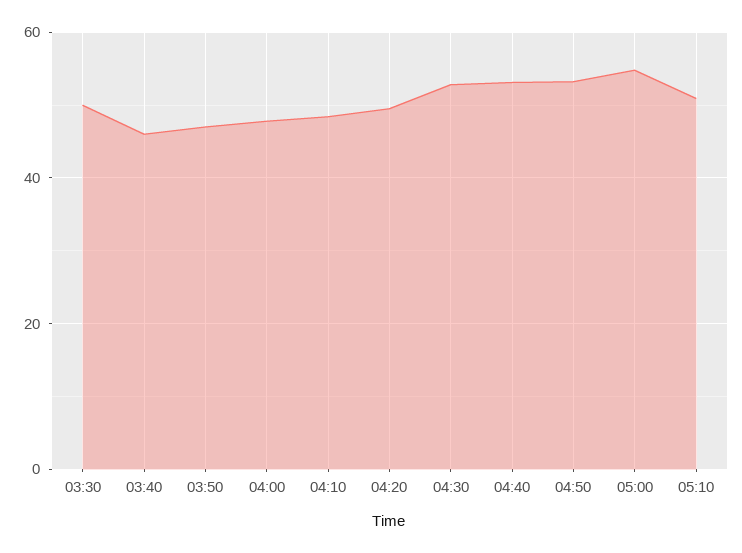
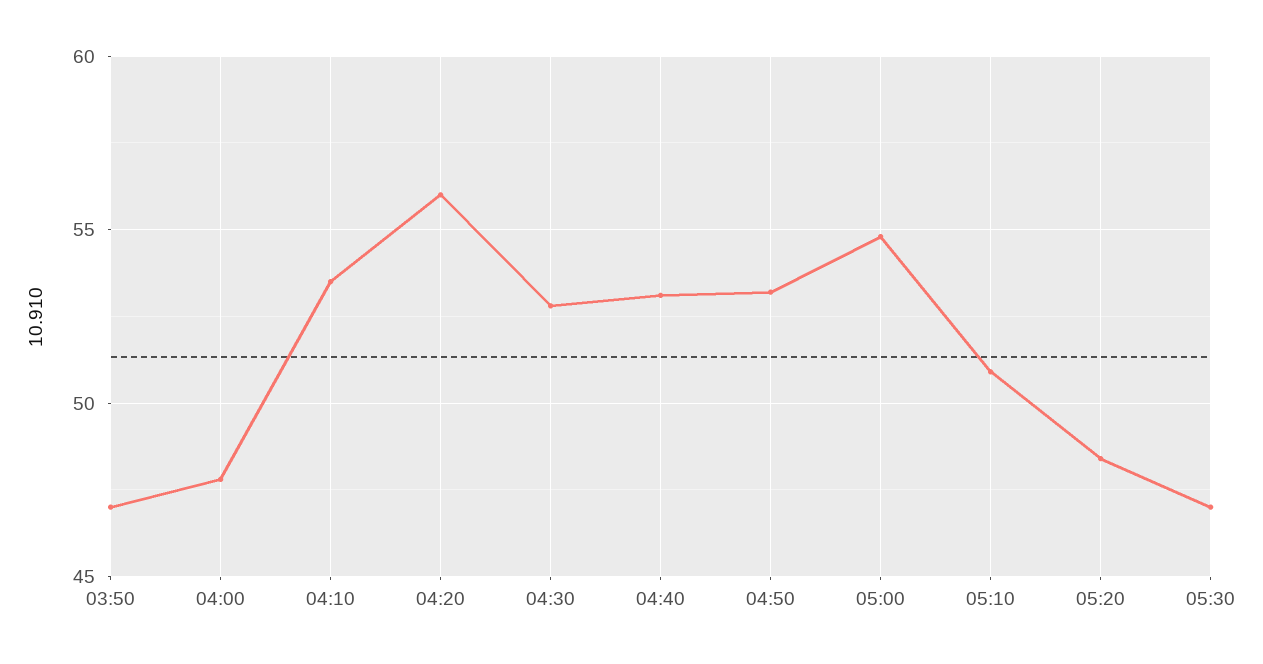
03:30: 50 -> none
03:40: 46 -> none
04:10: 48 -> 53.5
04:20: 50 -> 56
05:20: none -> 48.5
05:30: none -> 47

